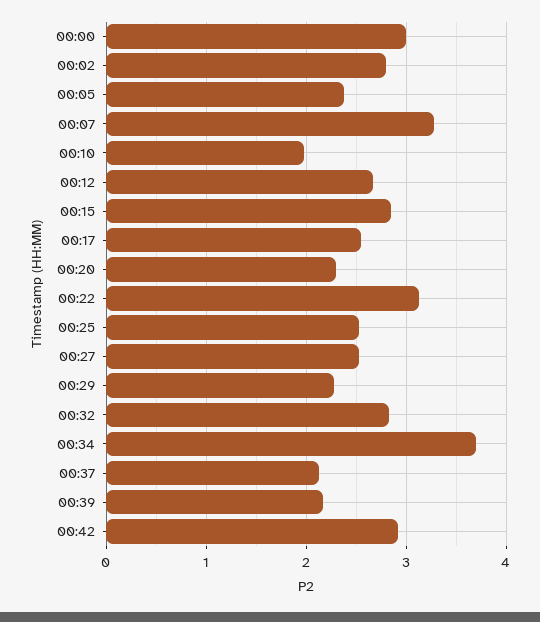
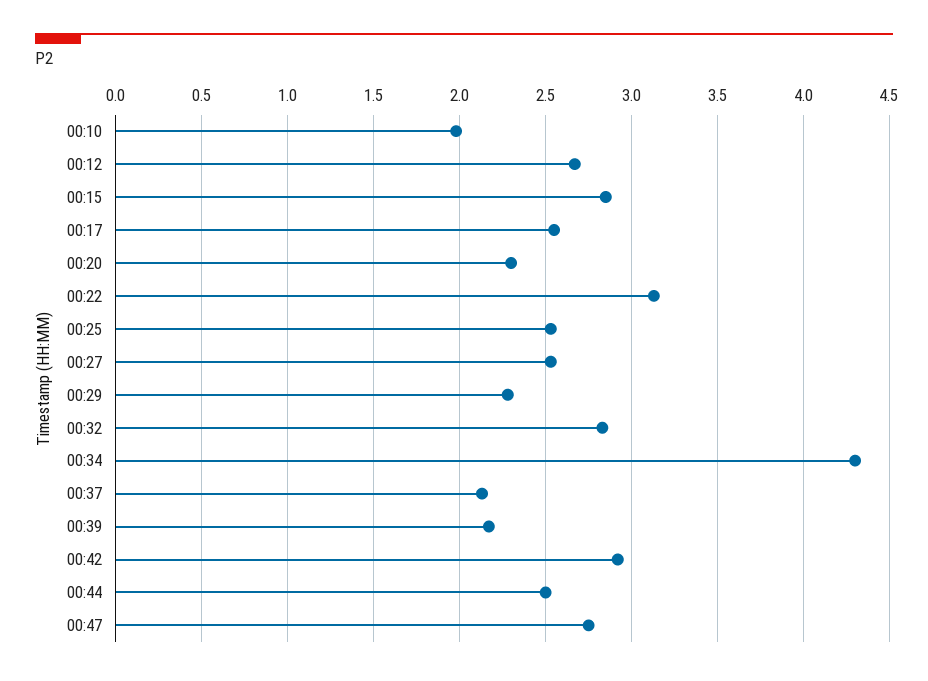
00:00: 3 -> none
00:02: 2.8 -> none
00:05: 2.4 -> none
00:07: 3.3 -> none
00:34: 3.7 -> 4.3
00:44: none -> 2.5
00:47: none -> 2.75

